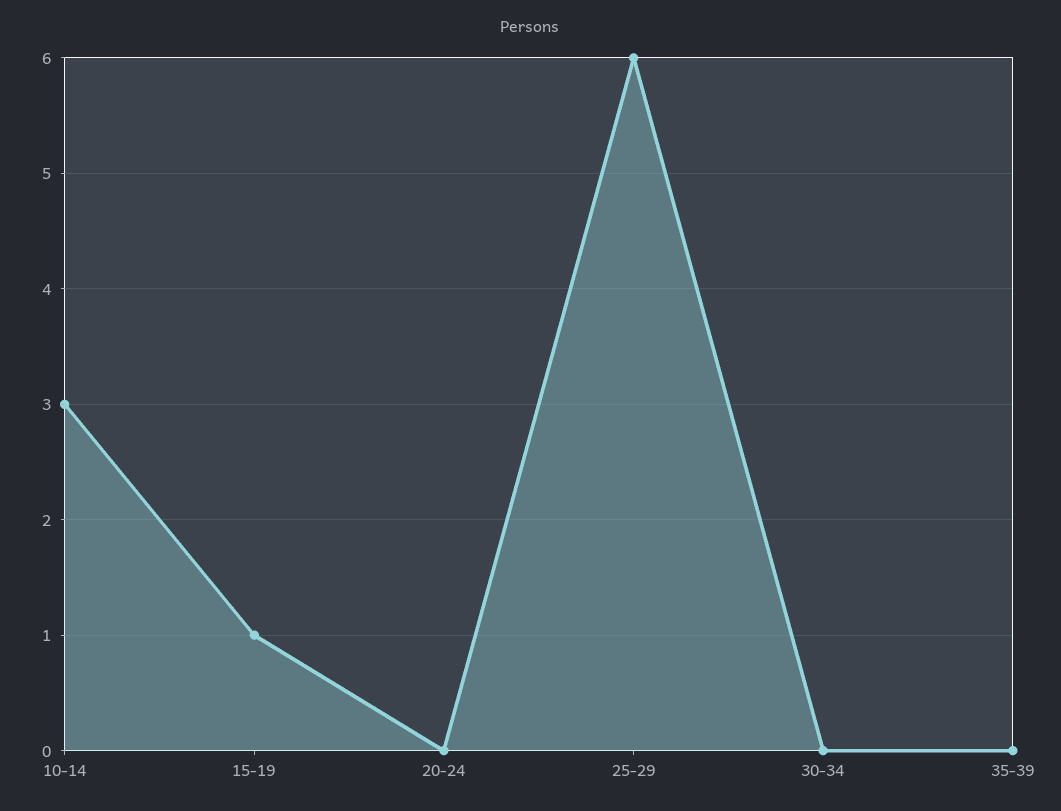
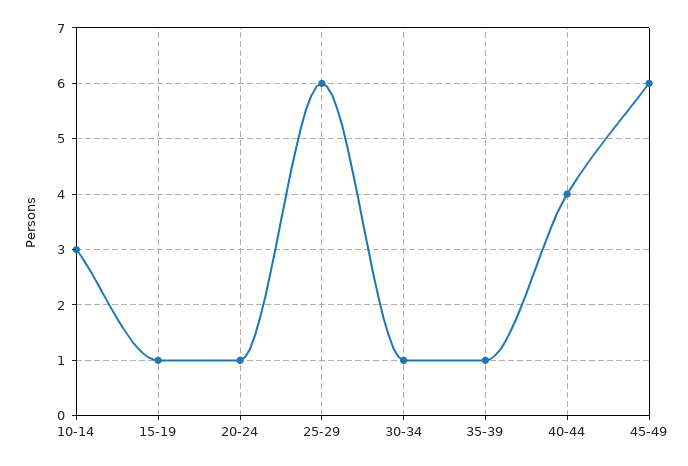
20-24: 0 -> 1
30-34: 0 -> 1
35-39: 0 -> 1
40-44: none -> 4
45-49: none -> 6

